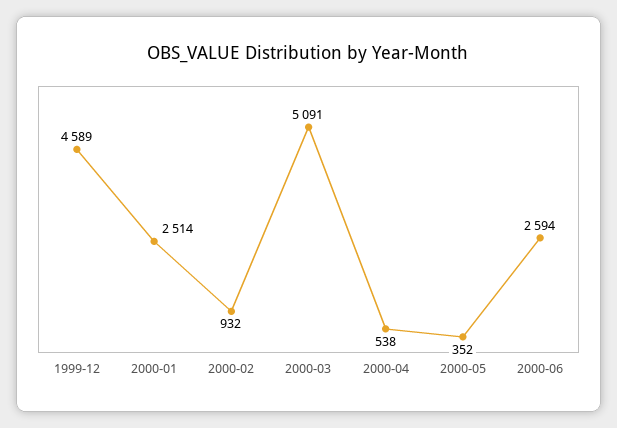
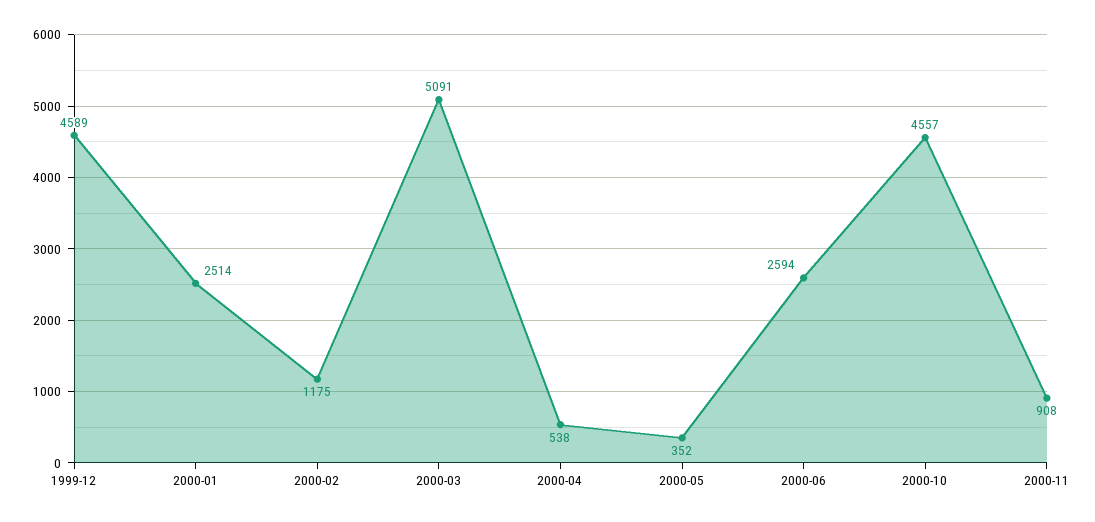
2000-02: 932 -> 1175
2000-10: none -> 4557
2000-11: none -> 908

